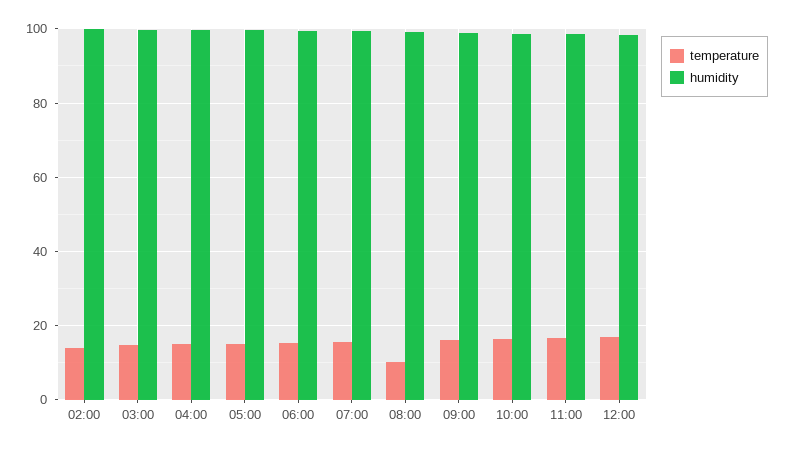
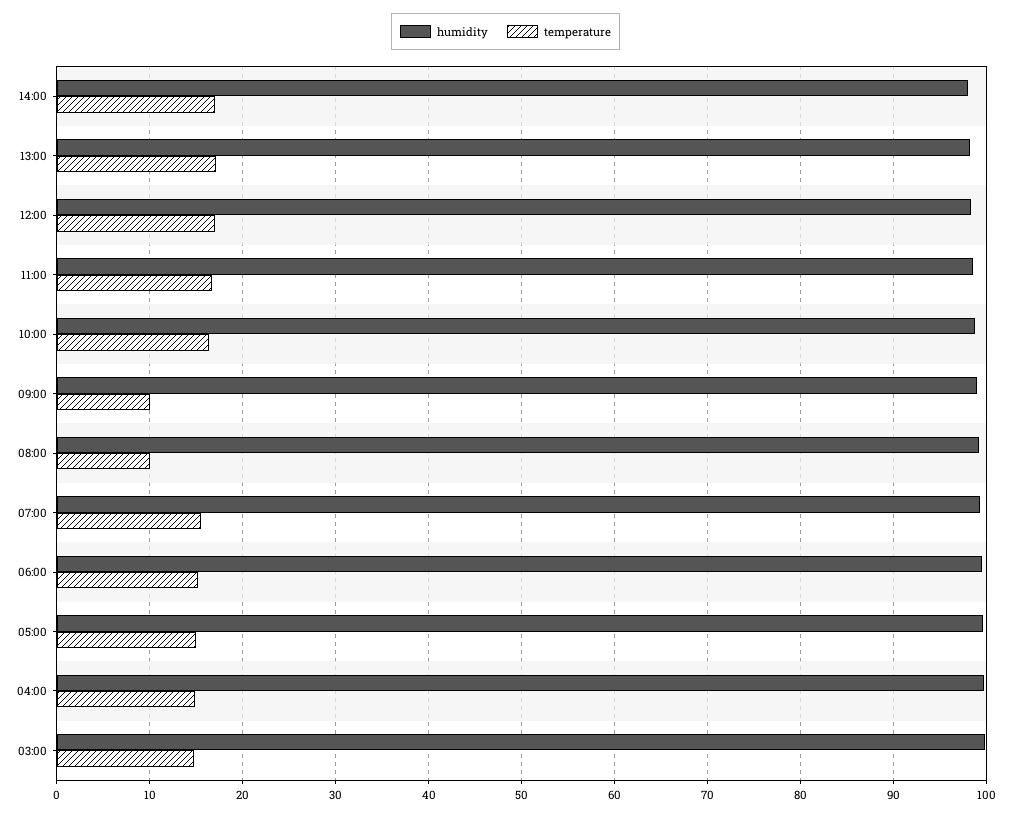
temperature, 02:00: 14 -> none
humidity, 02:00: 100 -> none
temperature, 09:00: 16 -> 10
humidity, 14:00: none -> 98
temperature, 14:00: none -> 17
humidity, 13:00: none -> 98
temperature, 13:00: none -> 17

